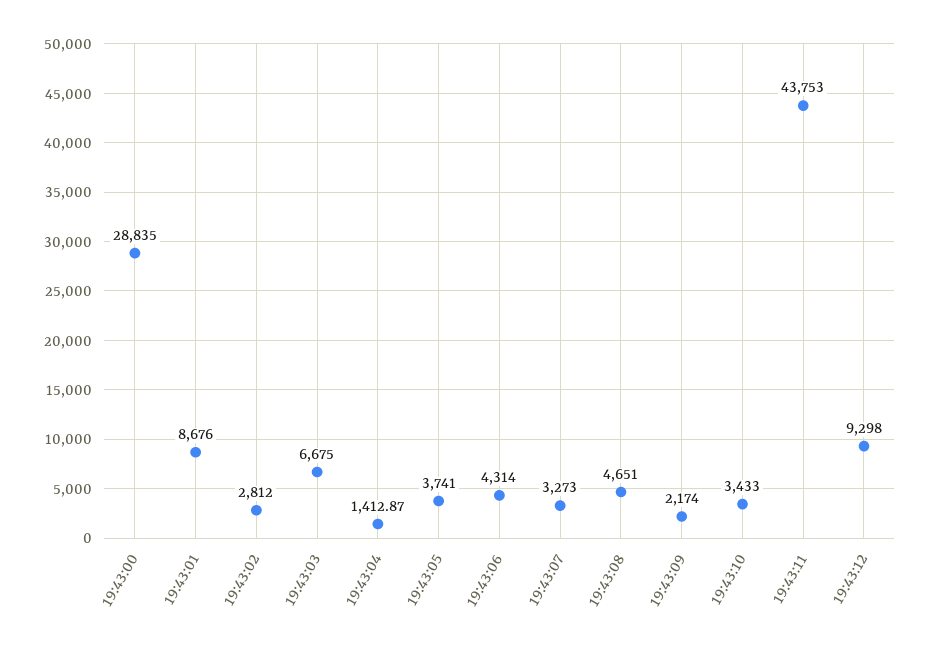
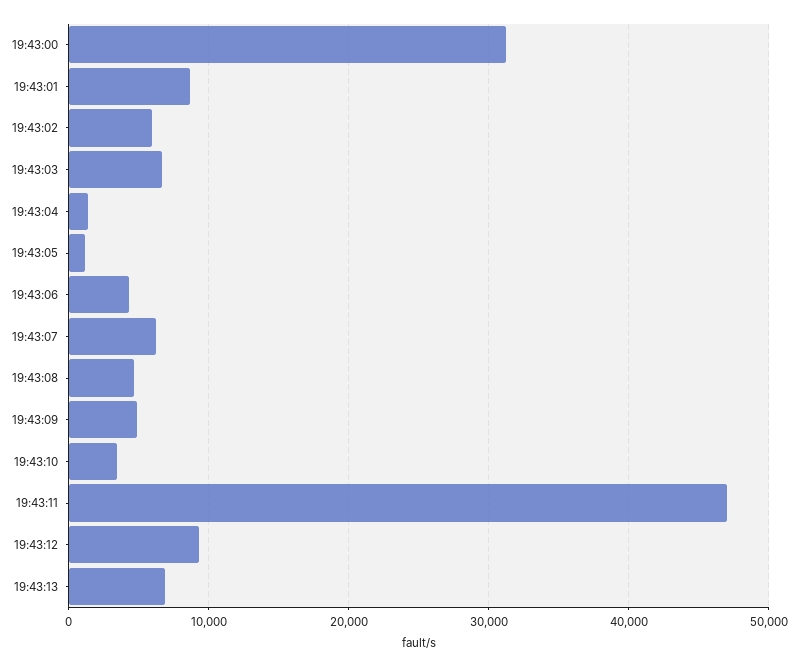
19:43:00: 28835 -> 31000
19:43:02: 2812 -> 6000
19:43:05: 3741 -> 1000
19:43:07: 3273 -> 6000
19:43:09: 2174 -> 5000
19:43:11: 43753 -> 47000
19:43:13: none -> 7000

